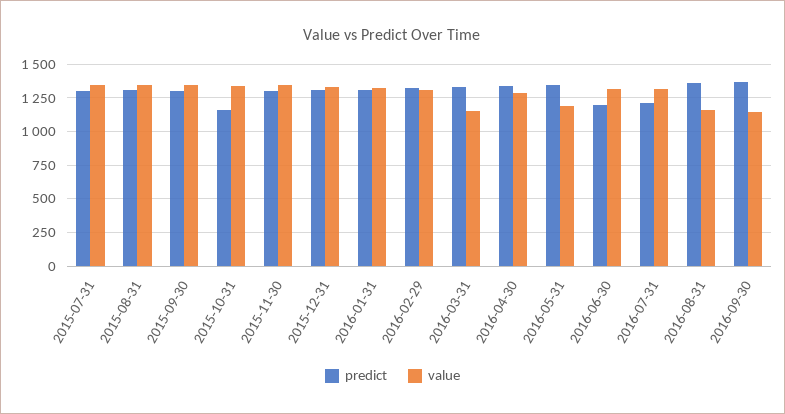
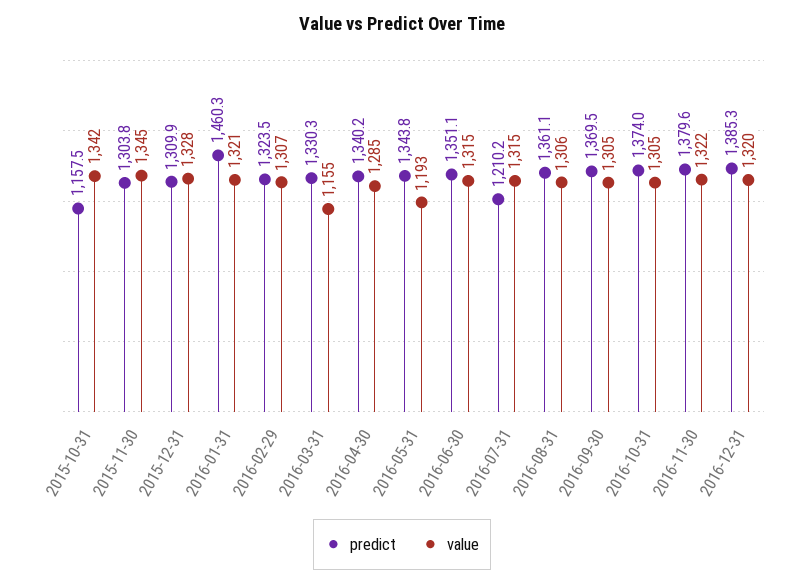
predict, 2015-07-31: 1300 -> none
value, 2015-07-31: 1350 -> none
predict, 2015-08-31: 1300 -> none
value, 2015-08-31: 1350 -> none
predict, 2015-09-30: 1300 -> none
value, 2015-09-30: 1350 -> none
predict, 2016-01-31: 1300 -> 1460.3
predict, 2016-06-30: 1200 -> 1351.1
value, 2016-08-31: 1150 -> 1306
value, 2016-09-30: 1150 -> 1305
predict, 2016-10-31: none -> 1374
value, 2016-10-31: none -> 1305
predict, 2016-11-30: none -> 1379.6
value, 2016-11-30: none -> 1322
predict, 2016-12-31: none -> 1385.3
value, 2016-12-31: none -> 1320

